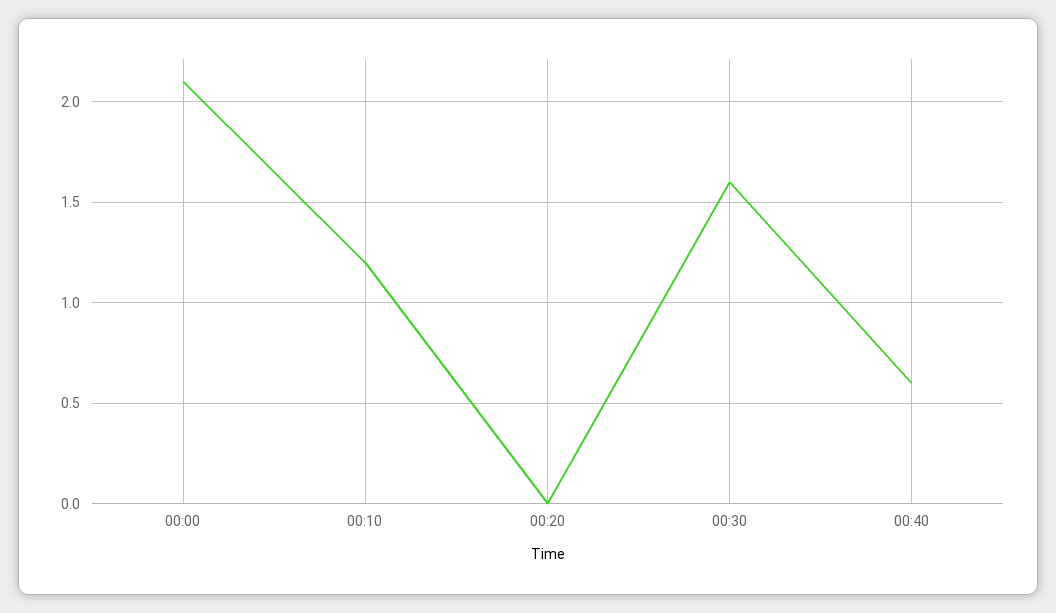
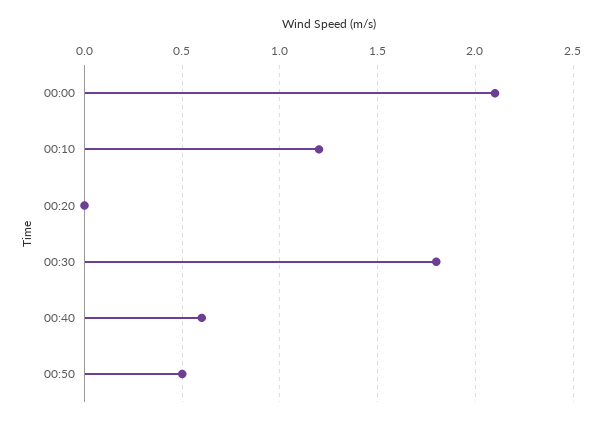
00:30: 1.6 -> 1.8
00:50: none -> 0.5

